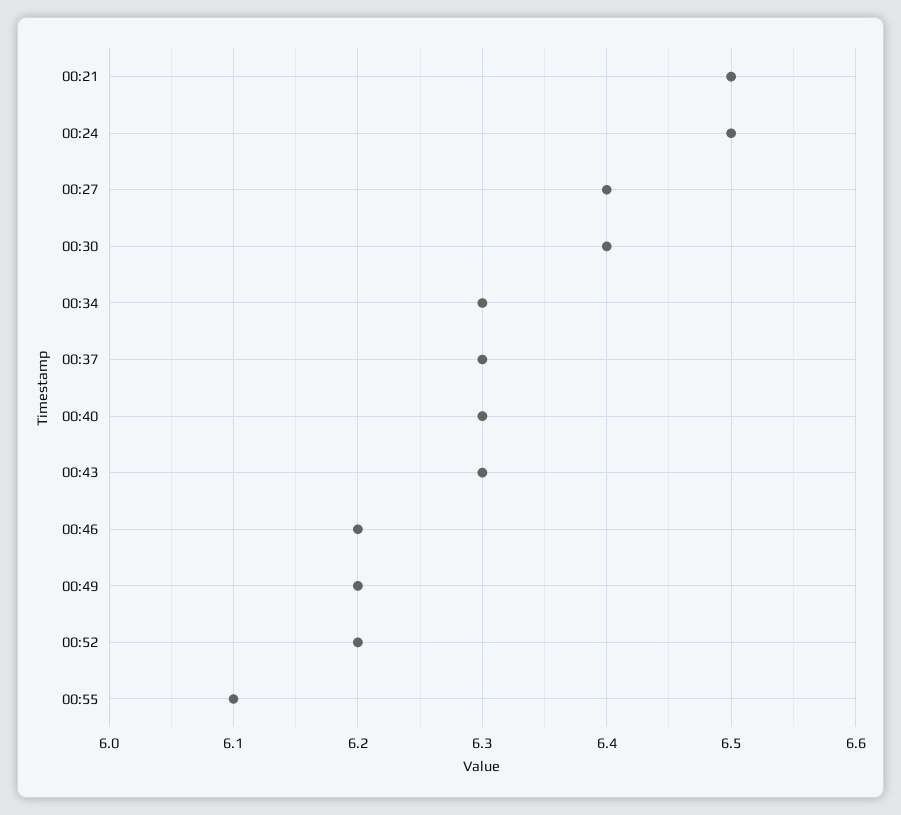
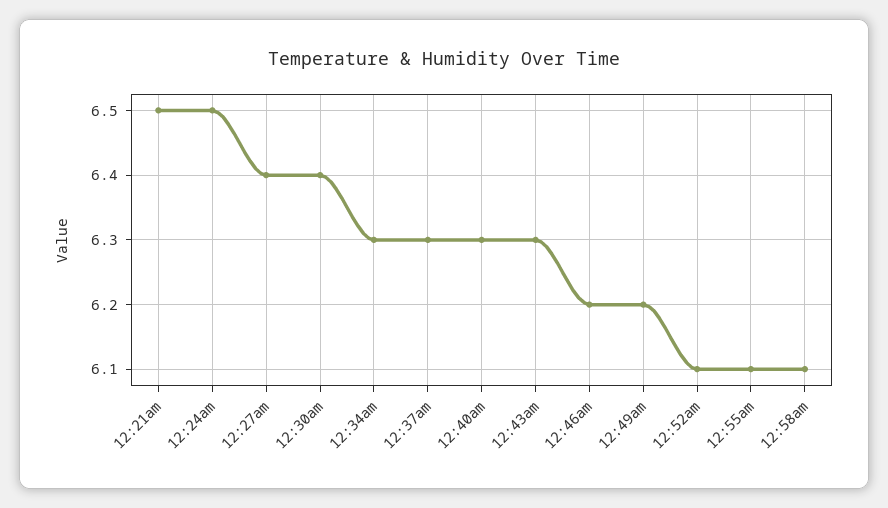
00:52: 6.2 -> 6.1
12:58am: none -> 6.1

